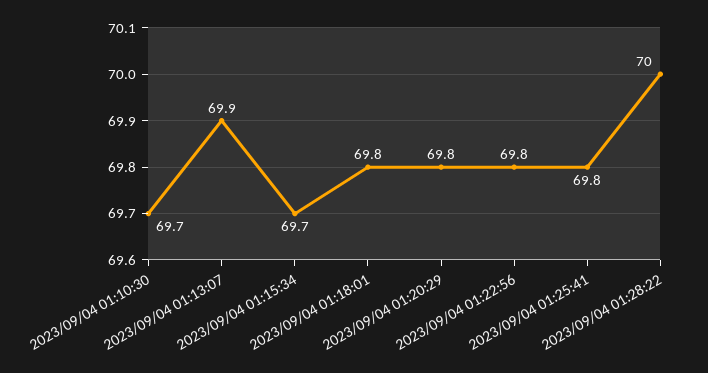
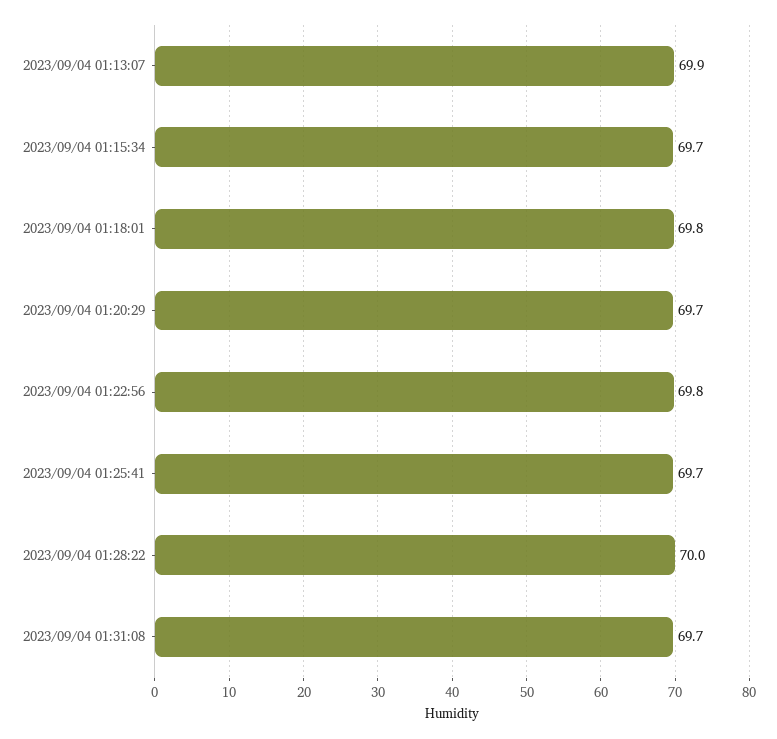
2023/09/04 01:10:30: 69.7 -> none
2023/09/04 01:20:29: 69.8 -> 69.7
2023/09/04 01:25:41: 69.8 -> 69.7
2023/09/04 01:31:08: none -> 69.7

